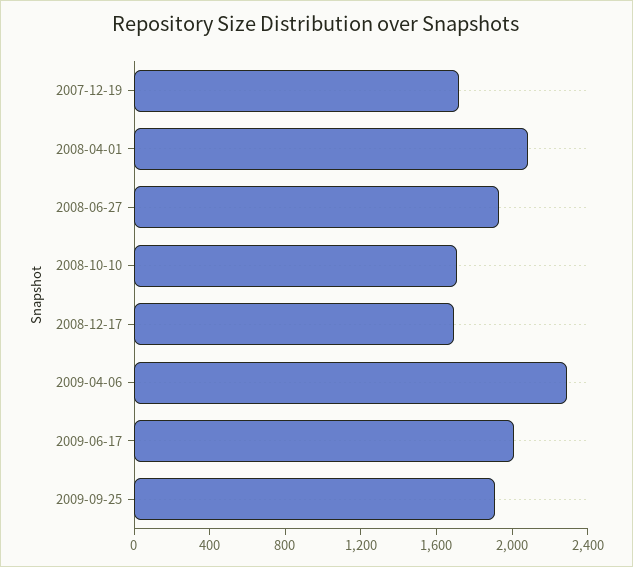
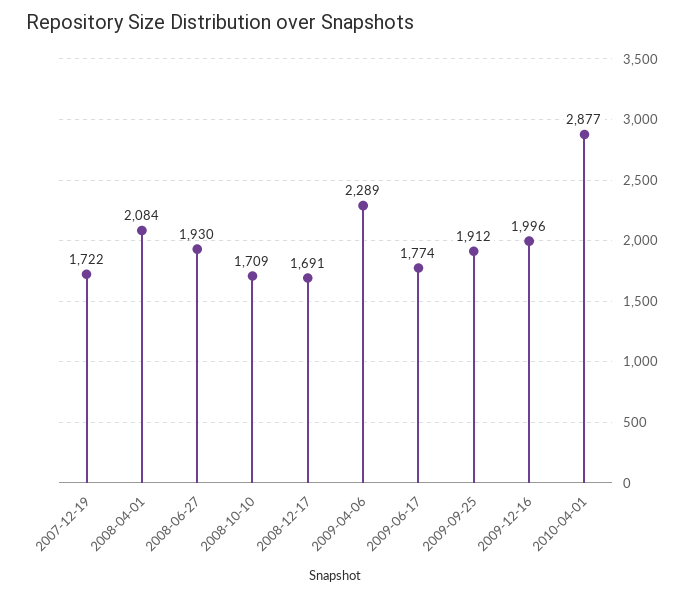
2009-06-17: 2000 -> 1774
2009-12-16: none -> 1996
2010-04-01: none -> 2877

